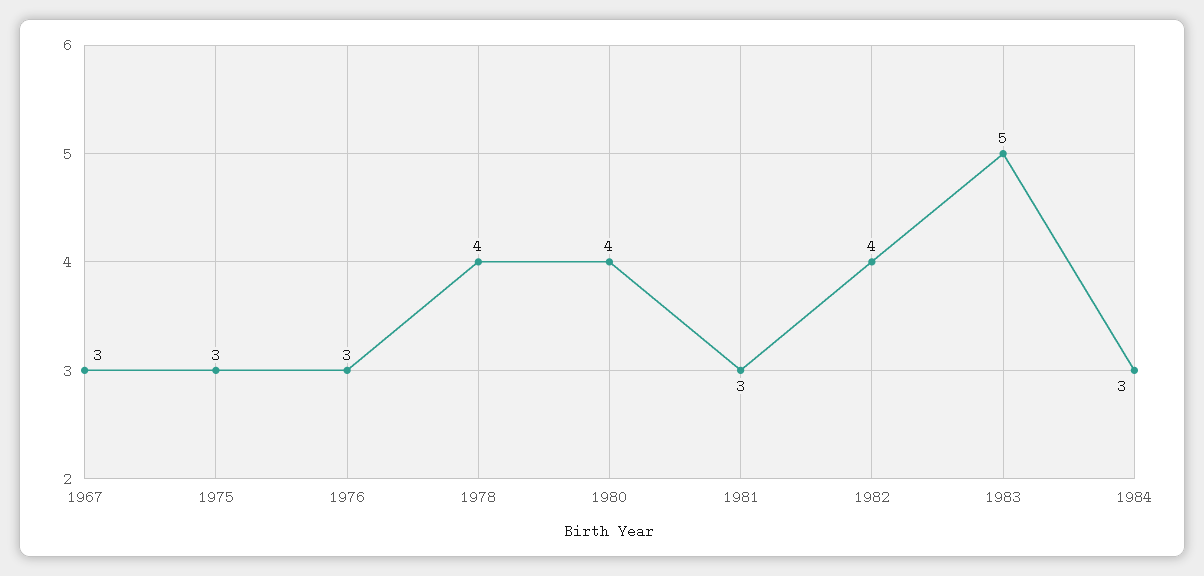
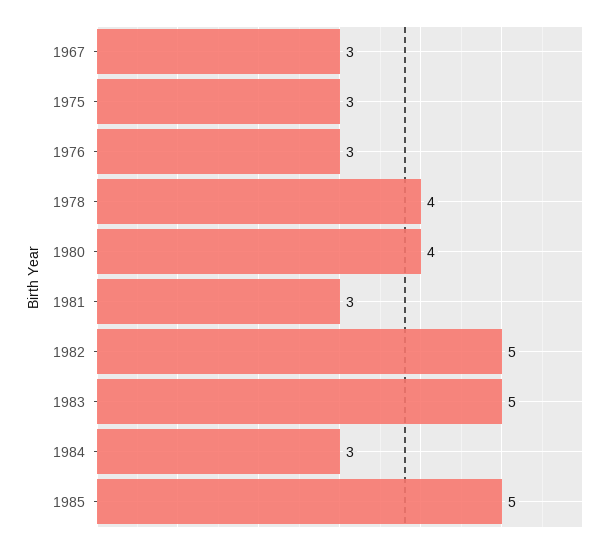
1982: 4 -> 5
1985: none -> 5

